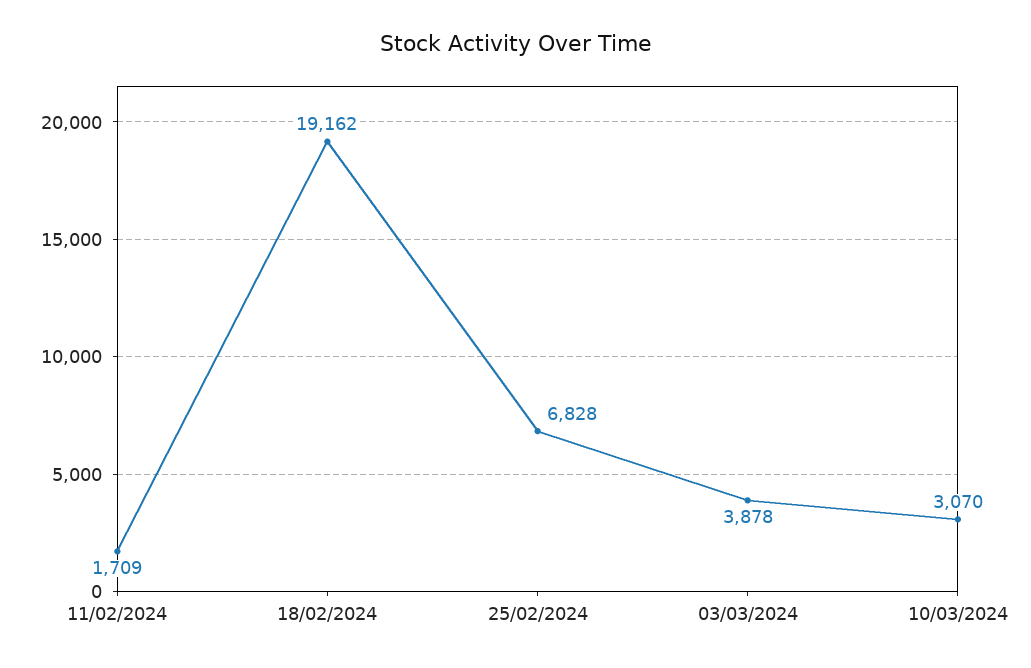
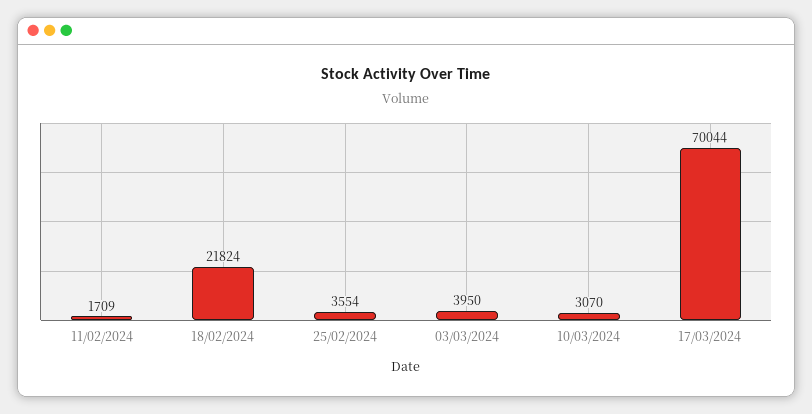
18/02/2024: 19162 -> 21824
25/02/2024: 6828 -> 3554
03/03/2024: 3878 -> 3950
17/03/2024: none -> 70044

